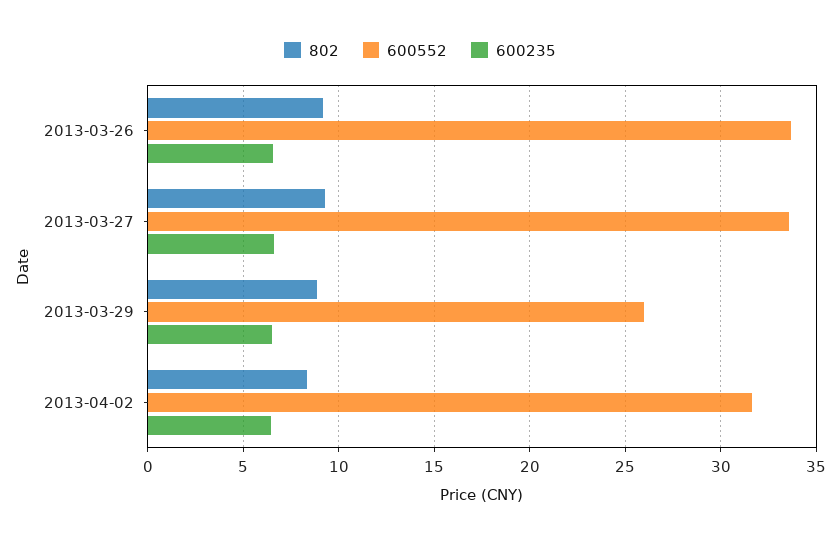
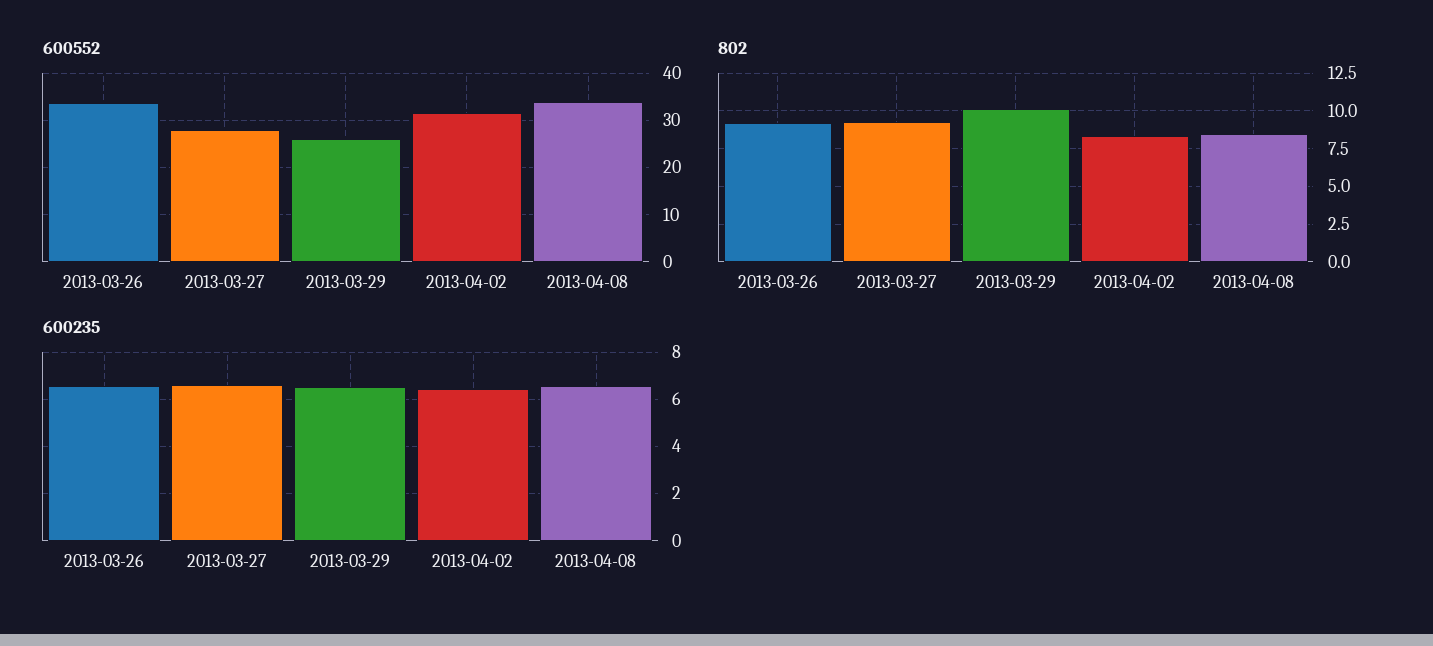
600552, 2013-03-27: 33.5 -> 28
802, 2013-03-29: 9 -> 10
600552, 2013-04-08: none -> 34
802, 2013-04-08: none -> 8.5
600235, 2013-04-08: none -> 6.5

